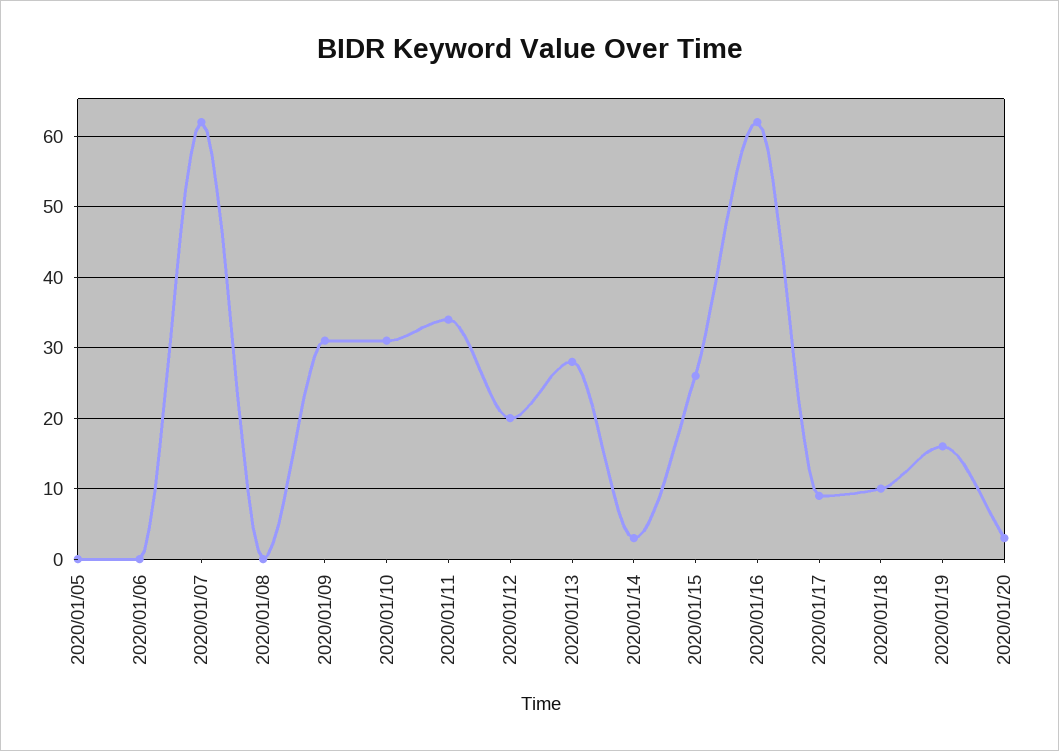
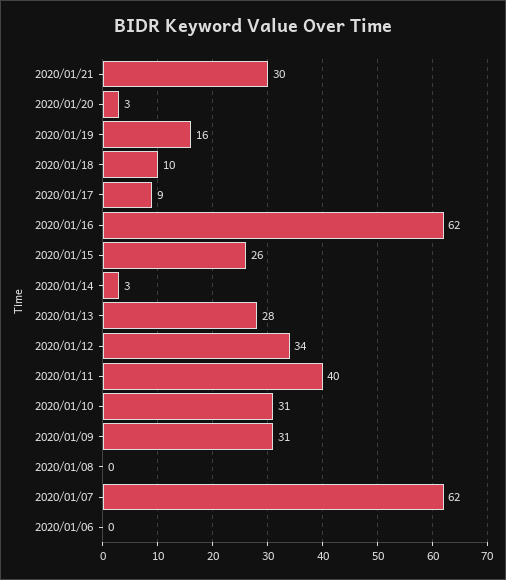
2020/01/05: 0 -> none
2020/01/11: 34 -> 40
2020/01/12: 20 -> 34
2020/01/21: none -> 30

